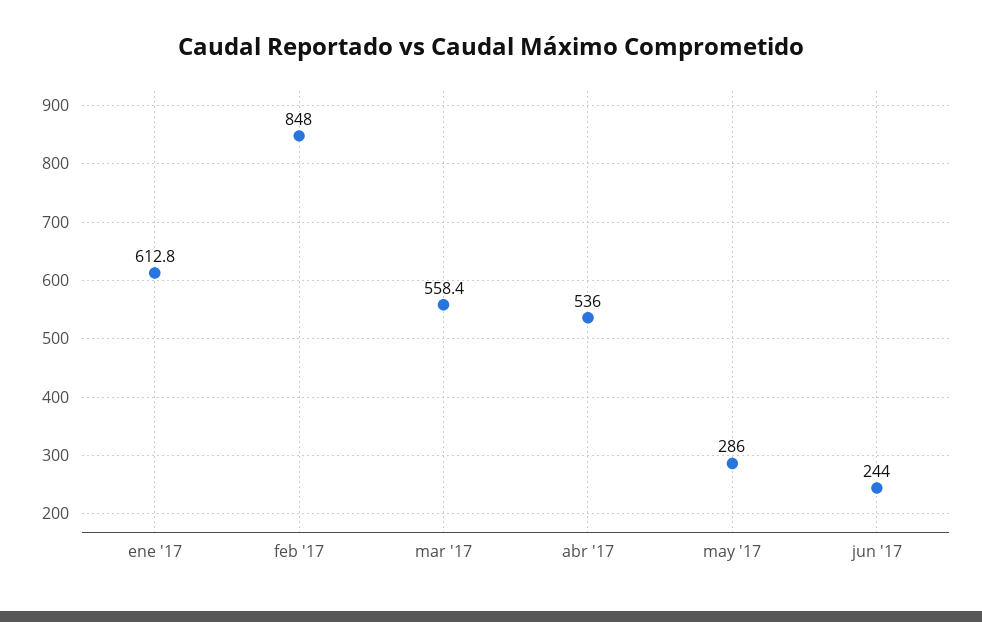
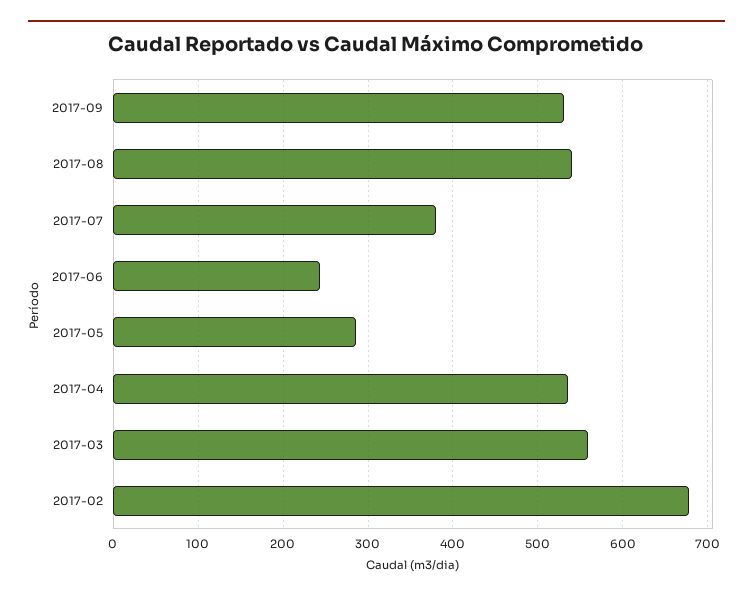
ene '17: 612.8 -> none
feb '17: 848 -> 680
2017-09: none -> 530
2017-08: none -> 540
2017-07: none -> 380

